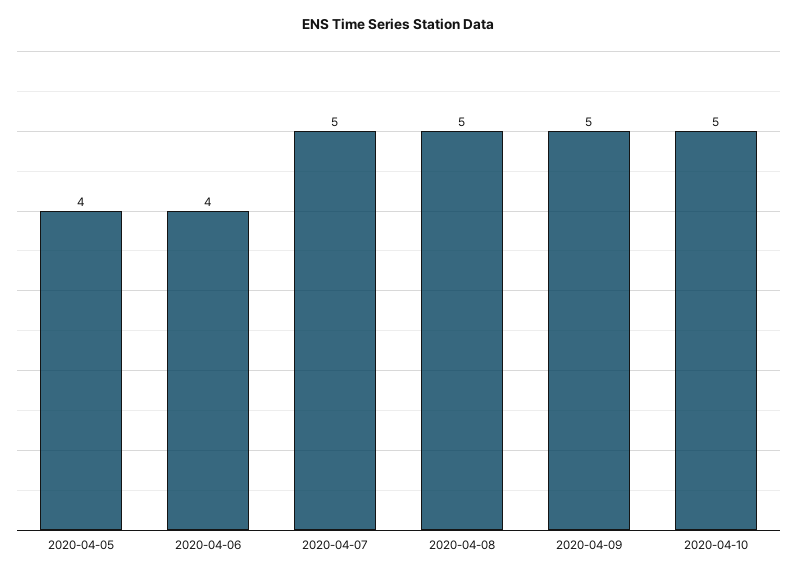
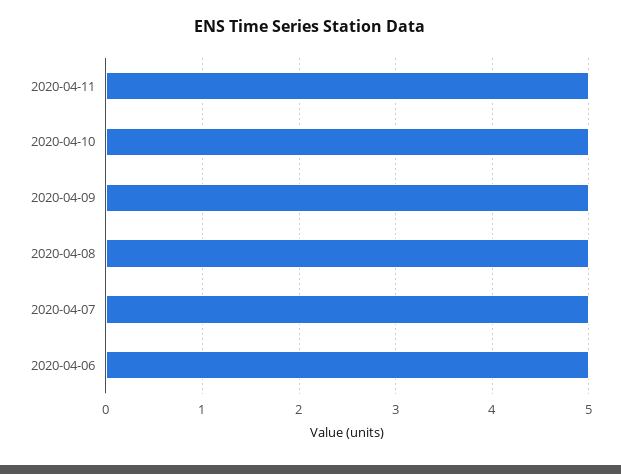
2020-04-05: 4 -> none
2020-04-06: 4 -> 5
2020-04-11: none -> 5

